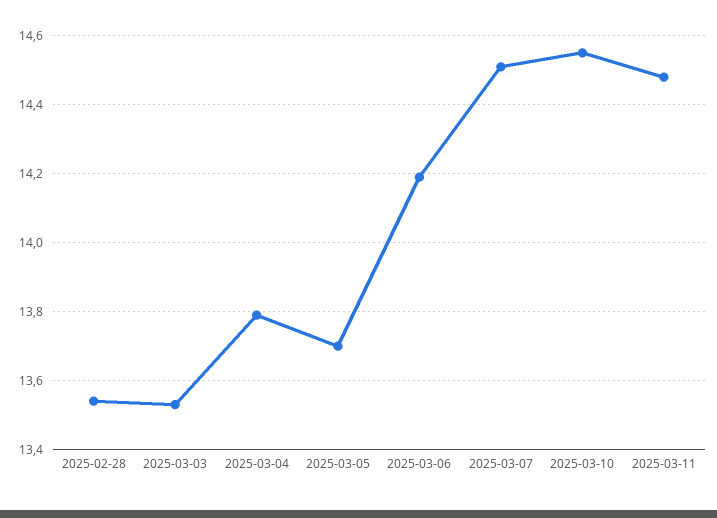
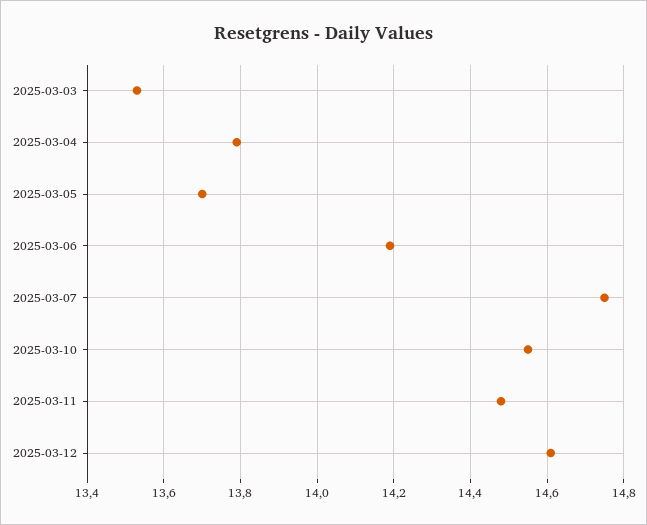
2025-02-28: 13.55 -> none
2025-03-07: 14.5 -> 14.75
2025-03-12: none -> 14.6

